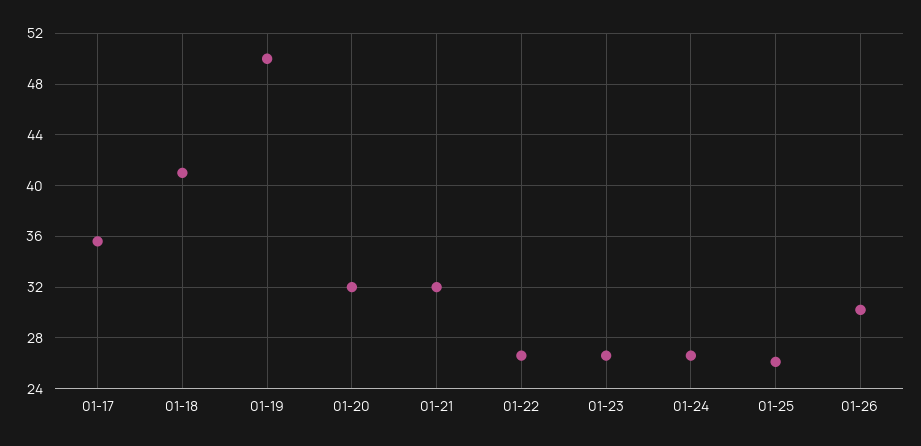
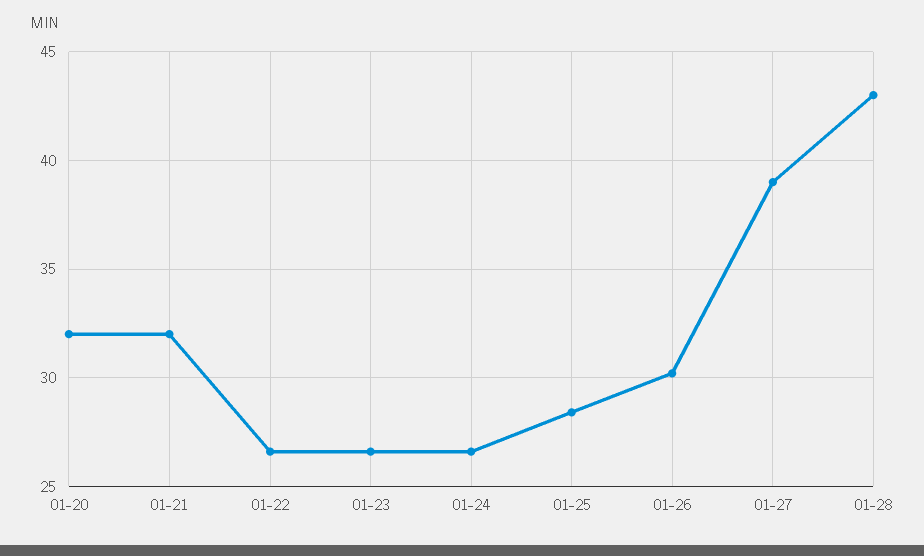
01-17: 35.5 -> none
01-18: 41 -> none
01-19: 50 -> none
01-25: 26 -> 28.5
01-27: none -> 39
01-28: none -> 43

